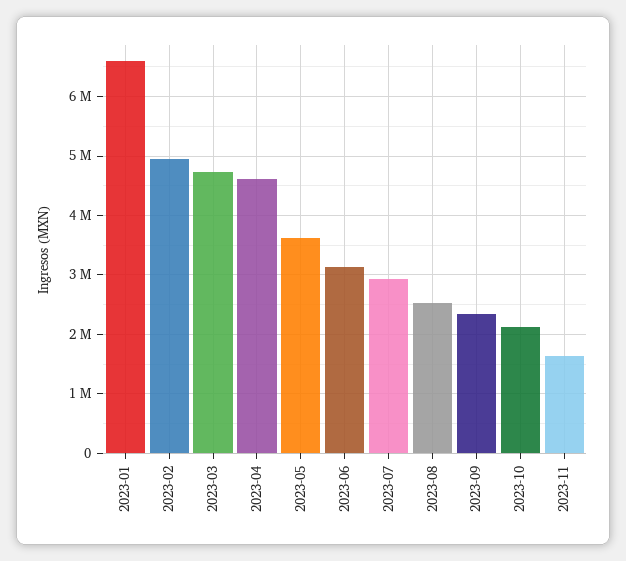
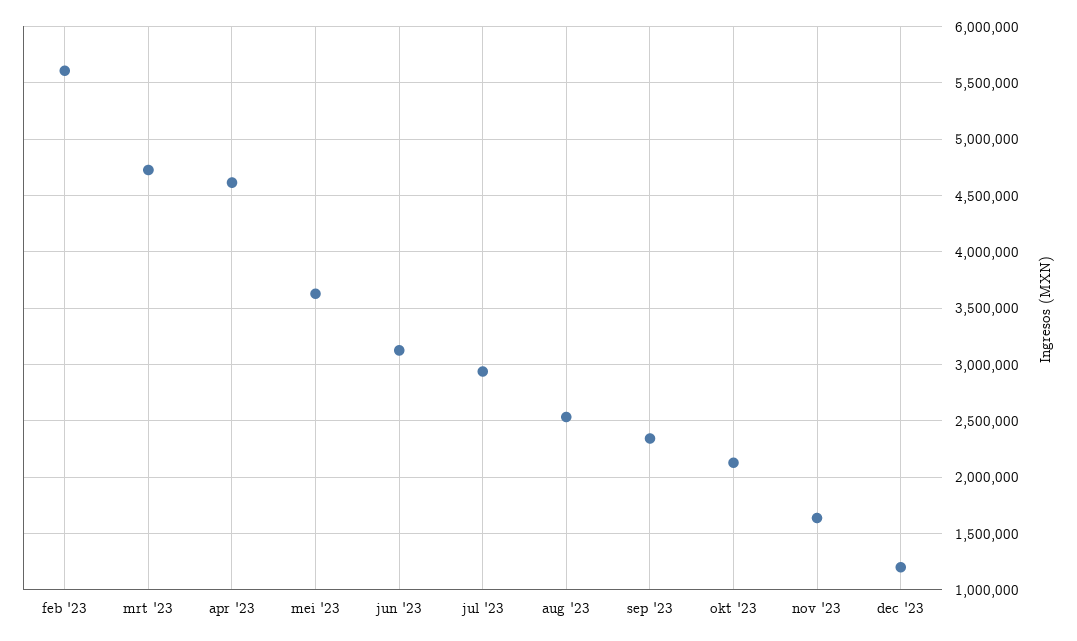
2023-01: 6600000 -> none
2023-02: 5000000 -> 5600000
dec '23: none -> 1200000

